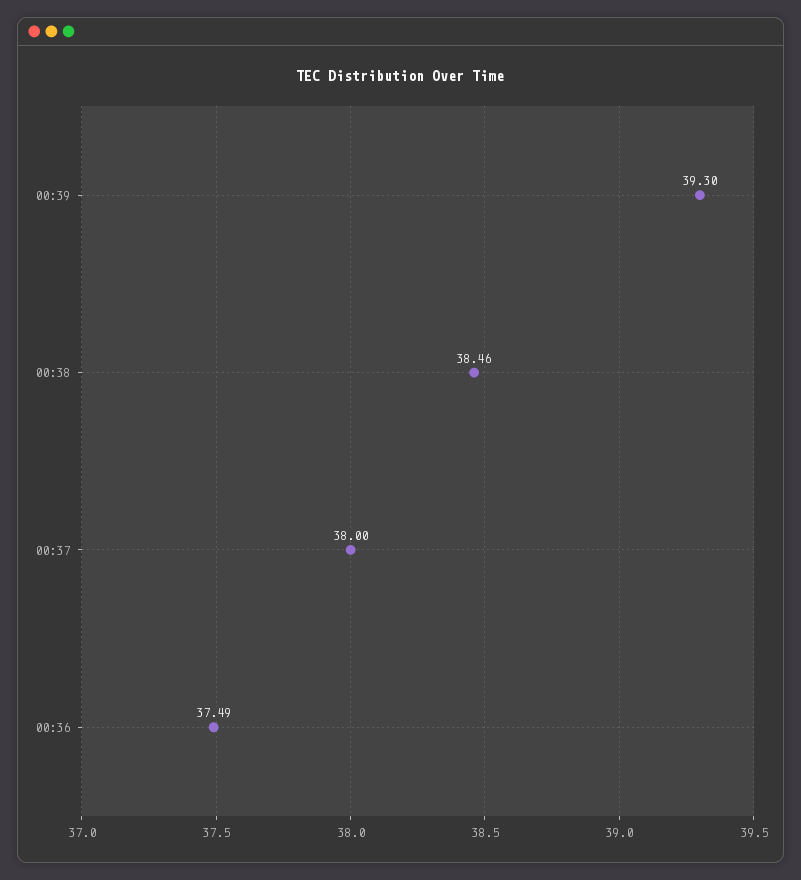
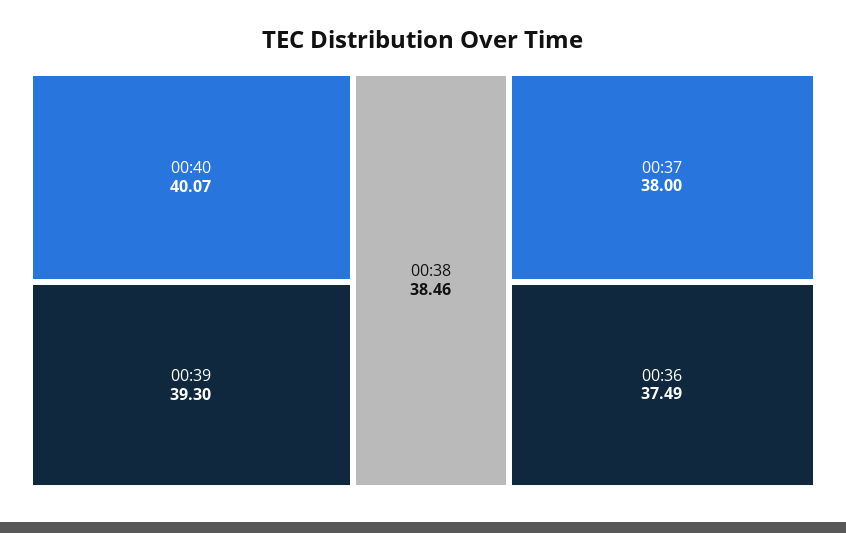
00:40: none -> 40.07

